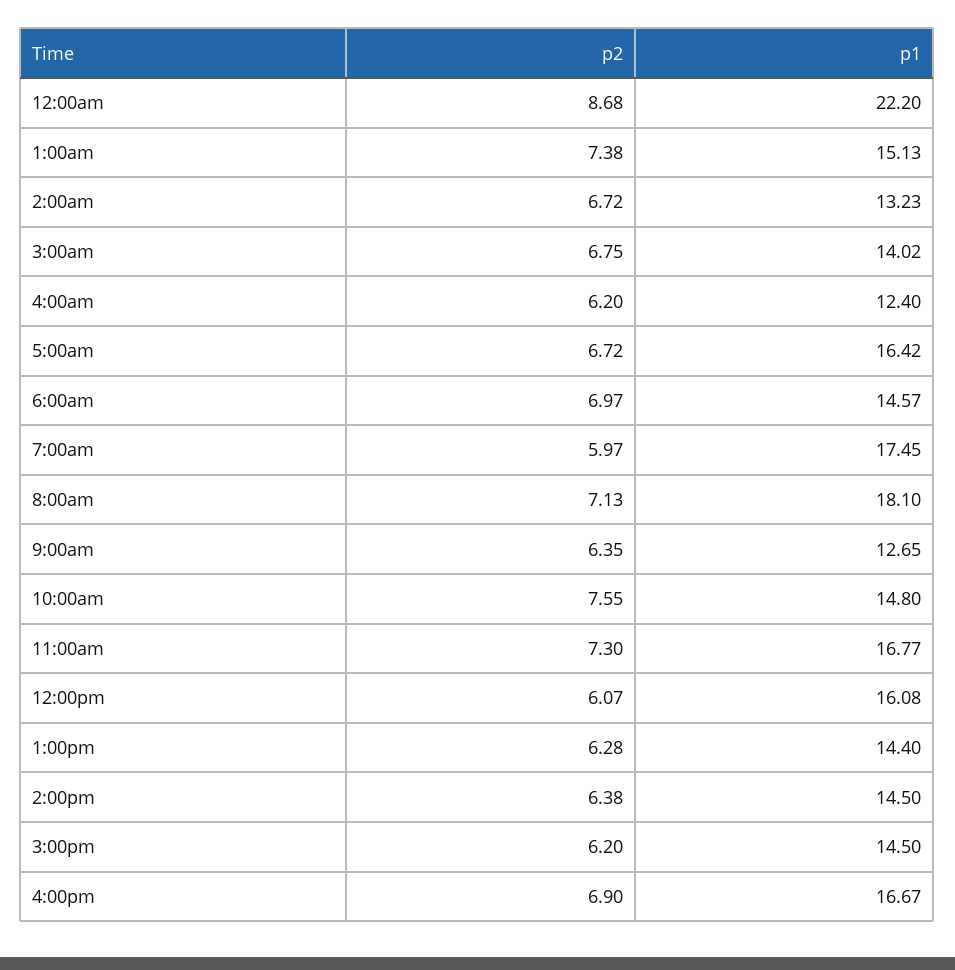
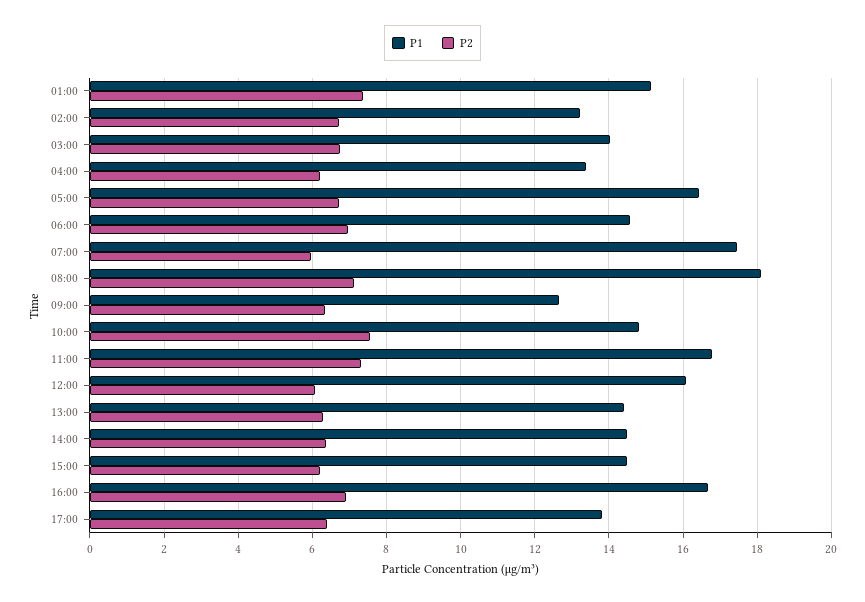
p2, 12:00am: 8.68 -> none
p1, 12:00am: 22.2 -> none
p1, 4:00am: 12.4 -> 13.4
p1, 17:00: none -> 13.8
p2, 17:00: none -> 6.4

